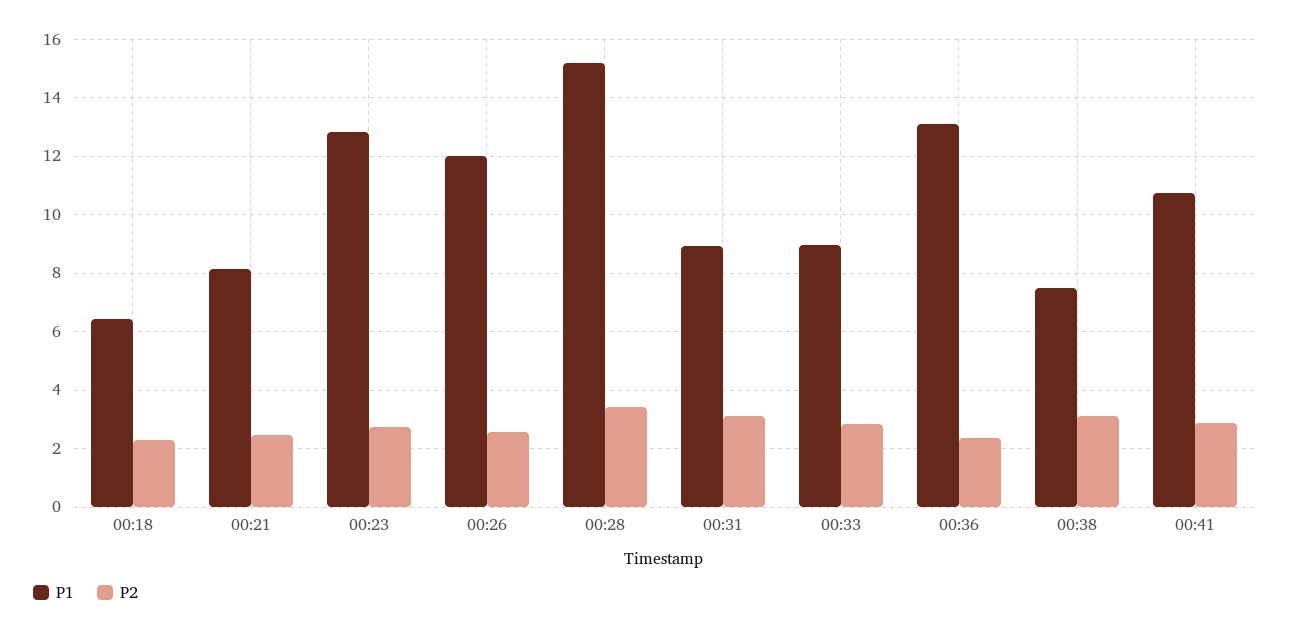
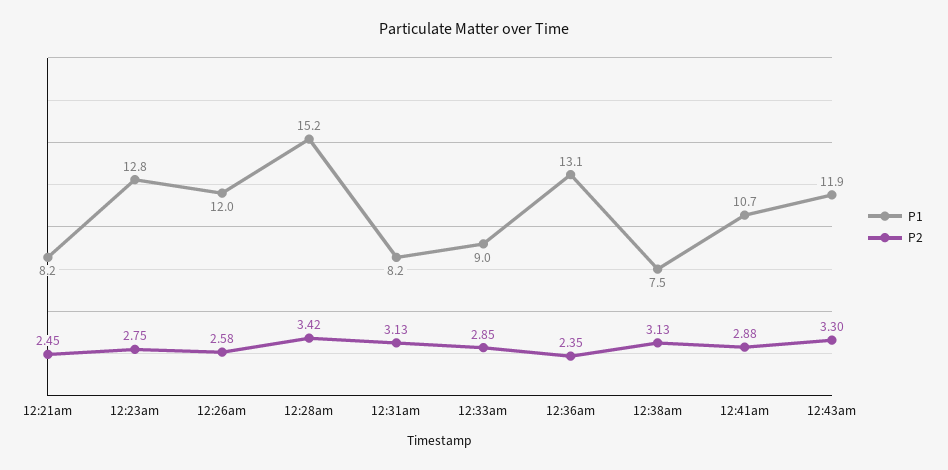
P1, 00:18: 6.5 -> none
P2, 00:18: 2.25 -> none
P1, 00:31: 9 -> 8.2
P1, 12:43am: none -> 11.9
P2, 12:43am: none -> 3.3

